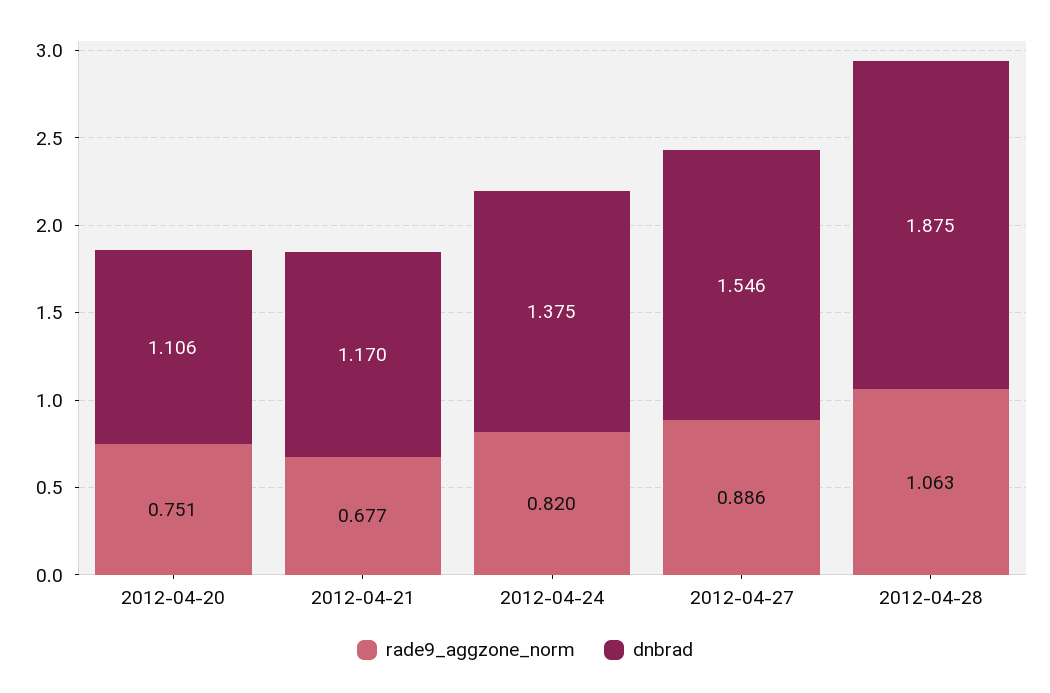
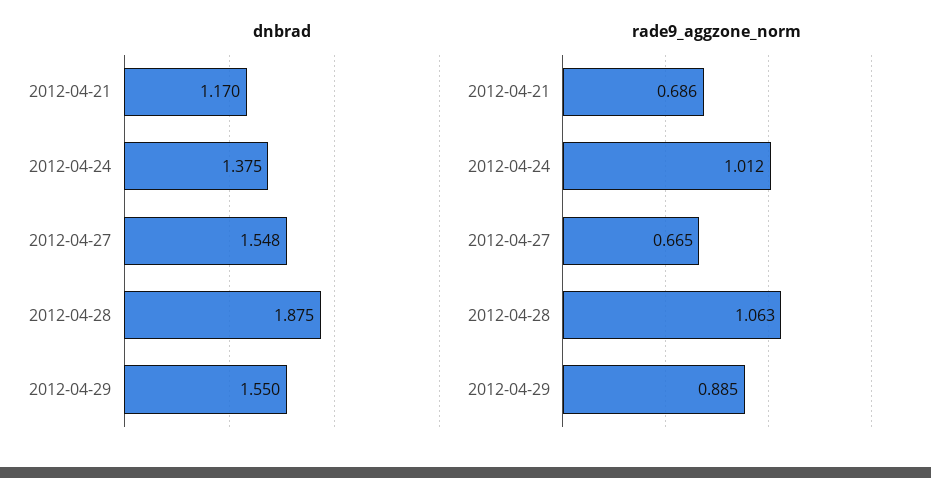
rade9_aggzone_norm, 2012-04-20: 0.751 -> none
dnbrad, 2012-04-20: 1.106 -> none
rade9_aggzone_norm, 2012-04-21: 0.677 -> 0.686
rade9_aggzone_norm, 2012-04-24: 0.82 -> 1.012
rade9_aggzone_norm, 2012-04-27: 0.886 -> 0.665
dnbrad, 2012-04-27: 1.546 -> 1.548
dnbrad, 2012-04-29: none -> 1.55
rade9_aggzone_norm, 2012-04-29: none -> 0.885

